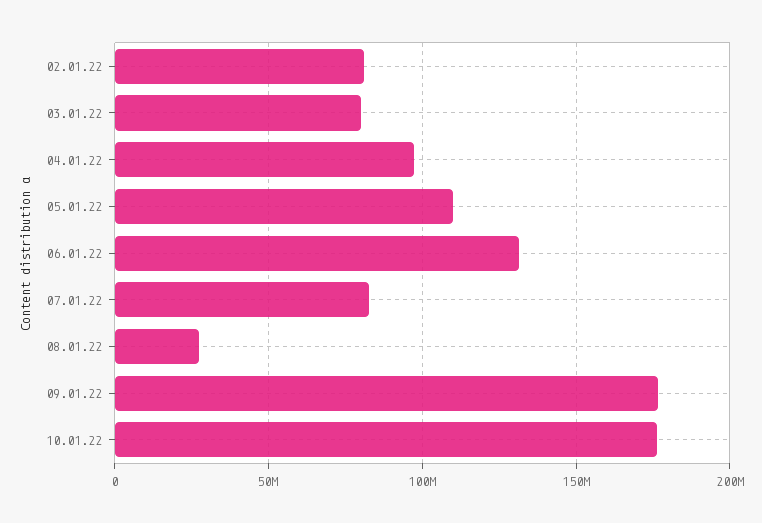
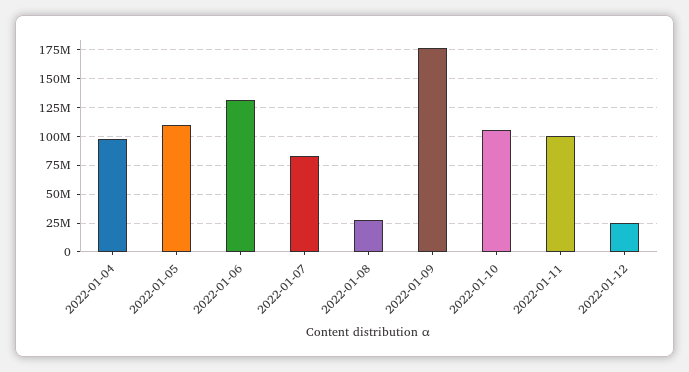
02.01.22: 80000000 -> none
03.01.22: 80000000 -> none
10.01.22: 175000000 -> 100000000
2022-01-11: none -> 100000000
2022-01-12: none -> 25000000

